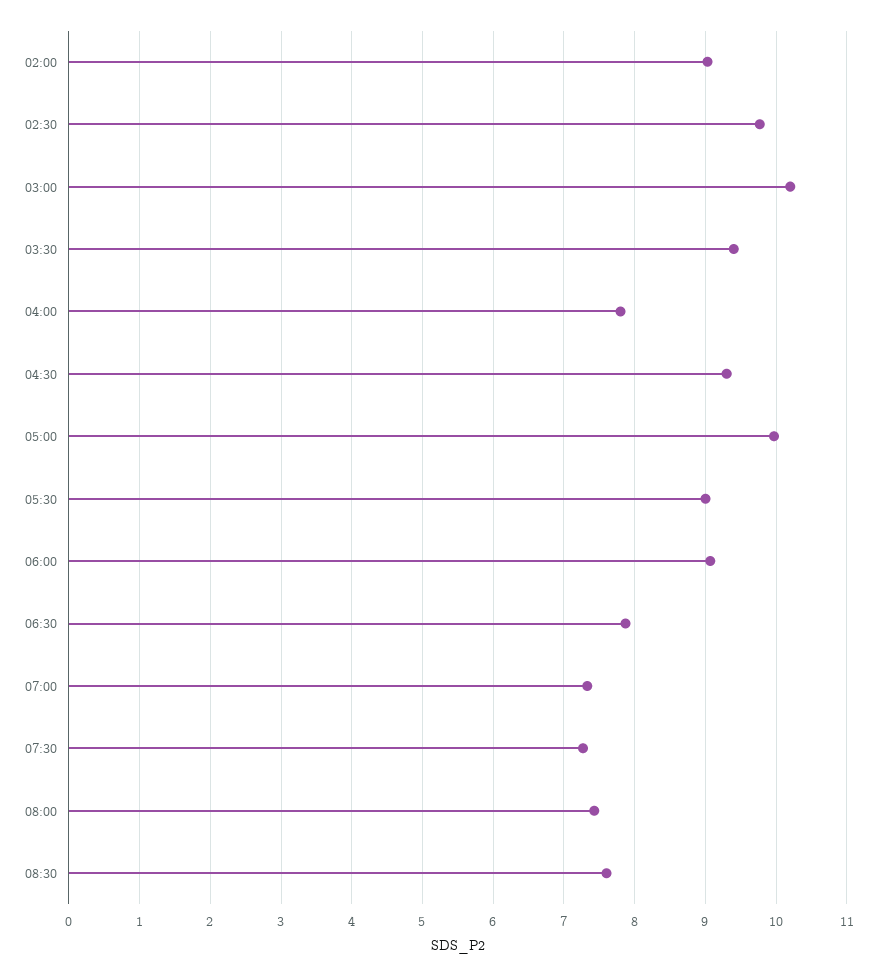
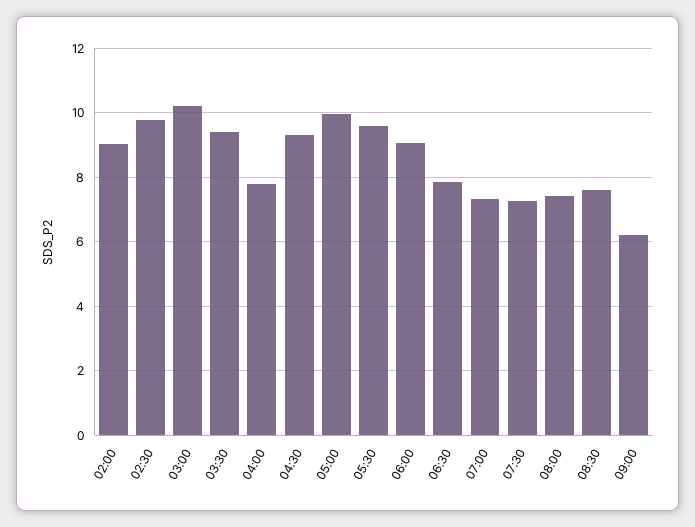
05:30: 9 -> 9.6
09:00: none -> 6.2

